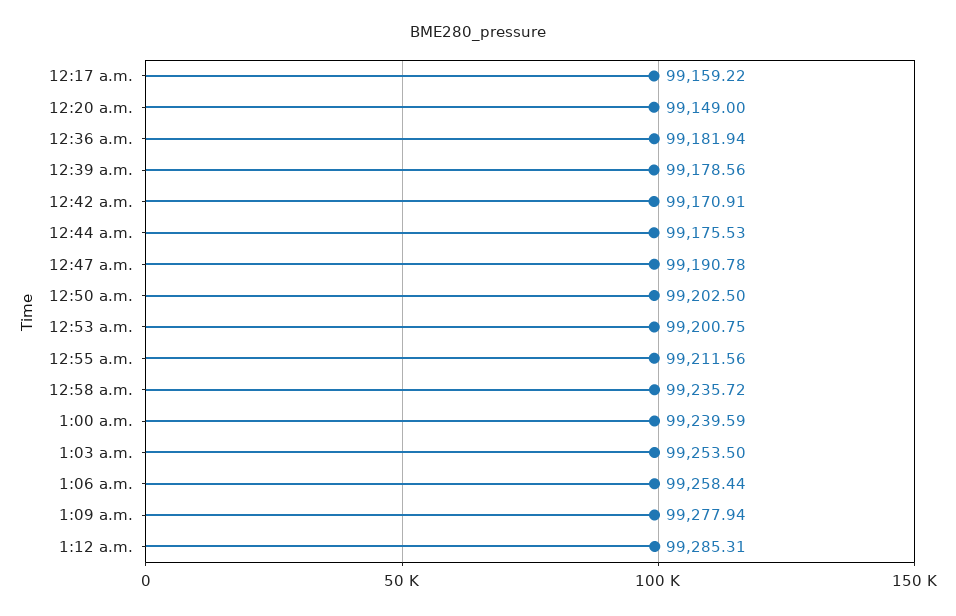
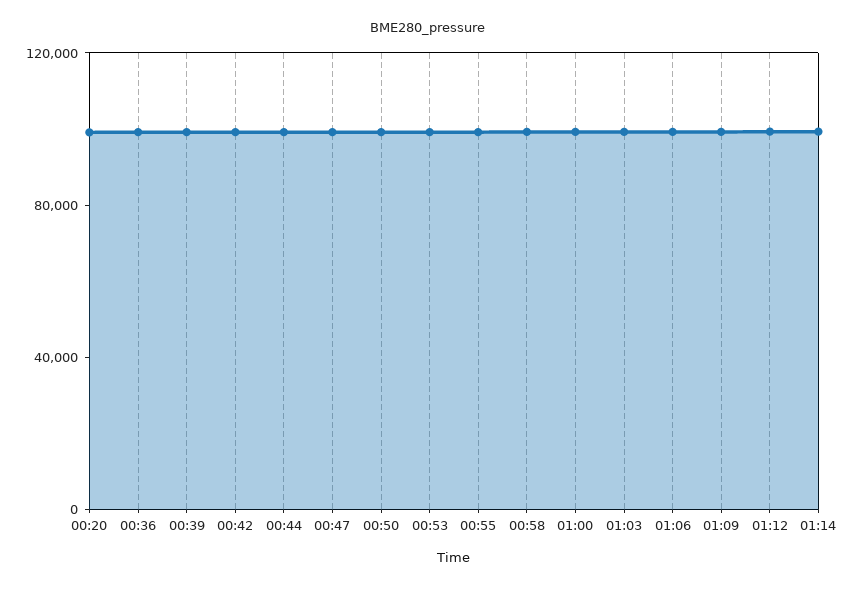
12:17 a.m.: 99159.22 -> none
01:14: none -> 100000

